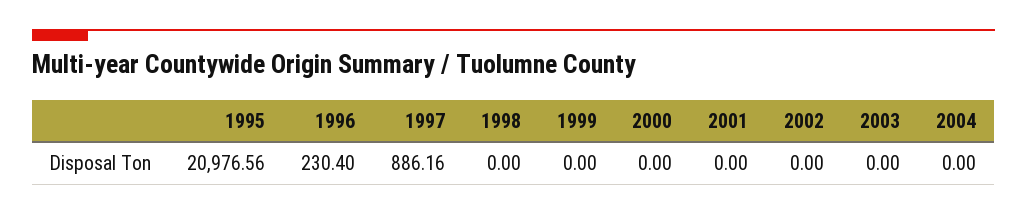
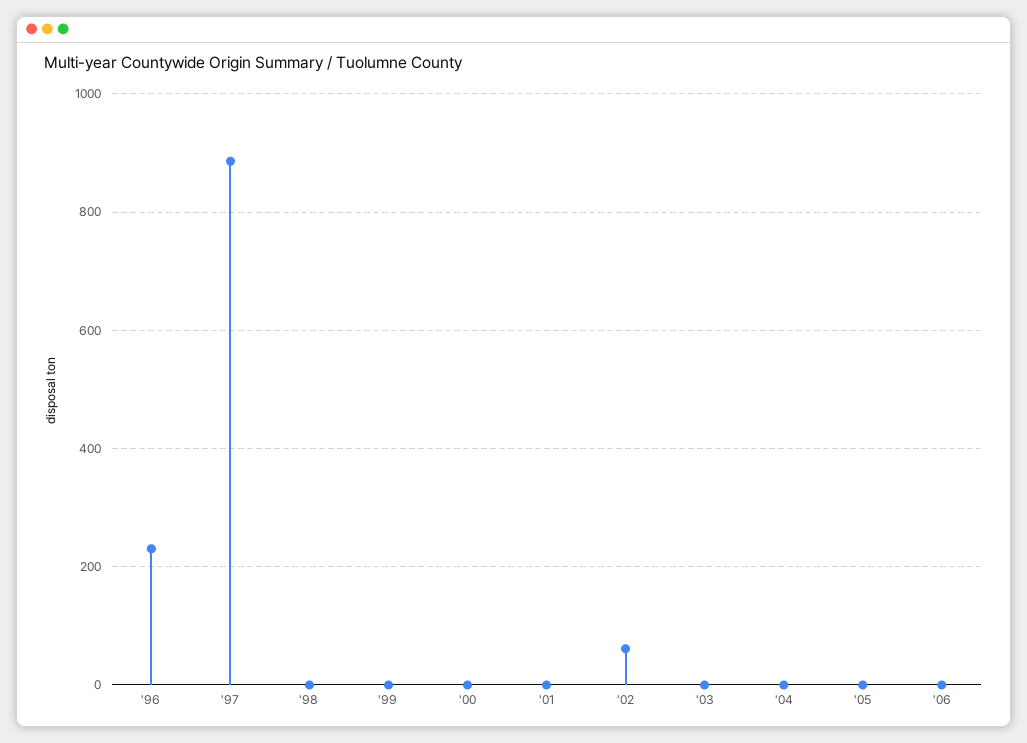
1995: 20976.56 -> none
2002: 0 -> 60
'05: none -> 0
'06: none -> 0

